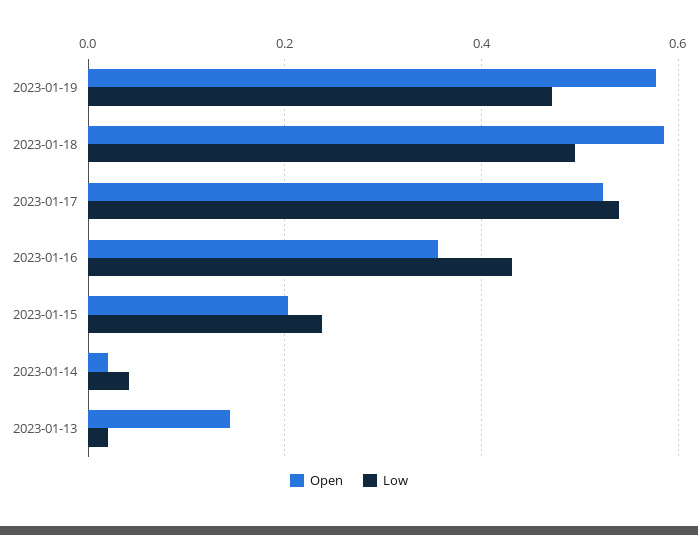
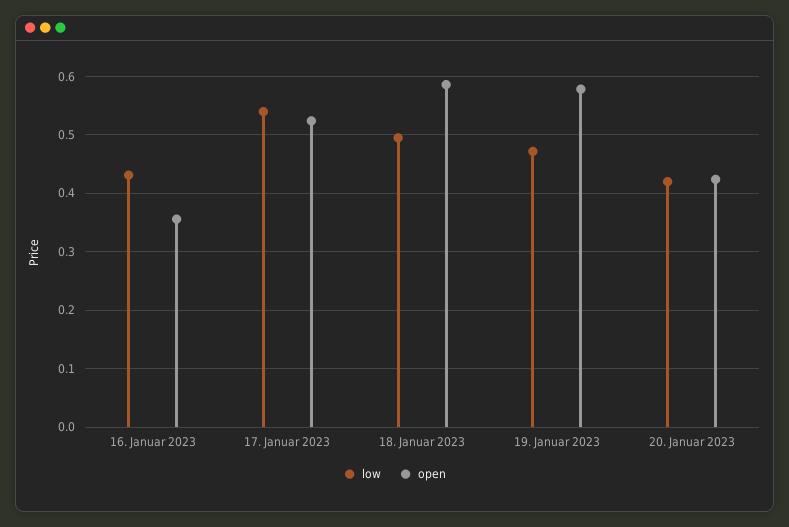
Open, 2023-01-15: 0.2 -> none
Low, 2023-01-15: 0.24 -> none
Open, 2023-01-14: 0.02 -> none
Low, 2023-01-14: 0.04 -> none
Open, 2023-01-13: 0.14 -> none
Low, 2023-01-13: 0.02 -> none
Low, 20. Januar 2023: none -> 0.42
Open, 20. Januar 2023: none -> 0.42

